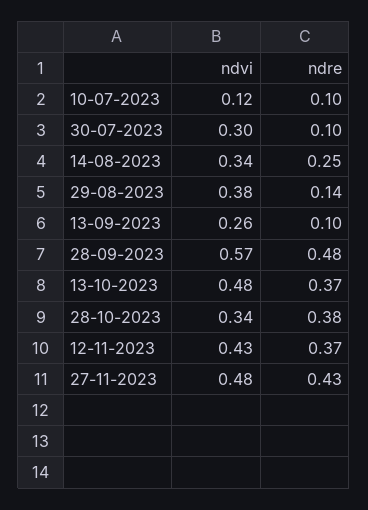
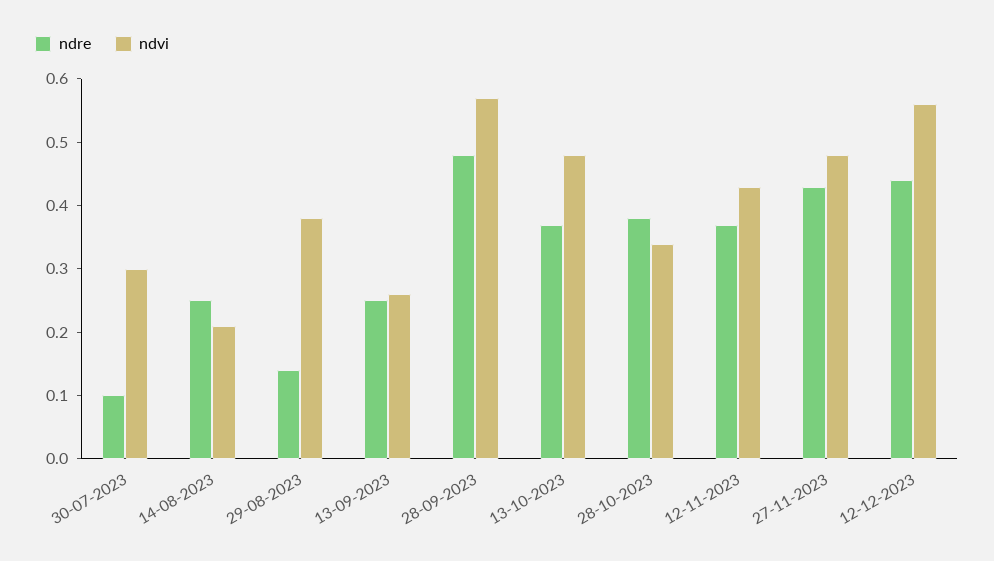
ndvi, 10-07-2023: 0.12 -> none
ndre, 10-07-2023: 0.1 -> none
ndvi, 14-08-2023: 0.34 -> 0.2
ndre, 13-09-2023: 0.1 -> 0.25
ndre, 12-12-2023: none -> 0.45
ndvi, 12-12-2023: none -> 0.55

